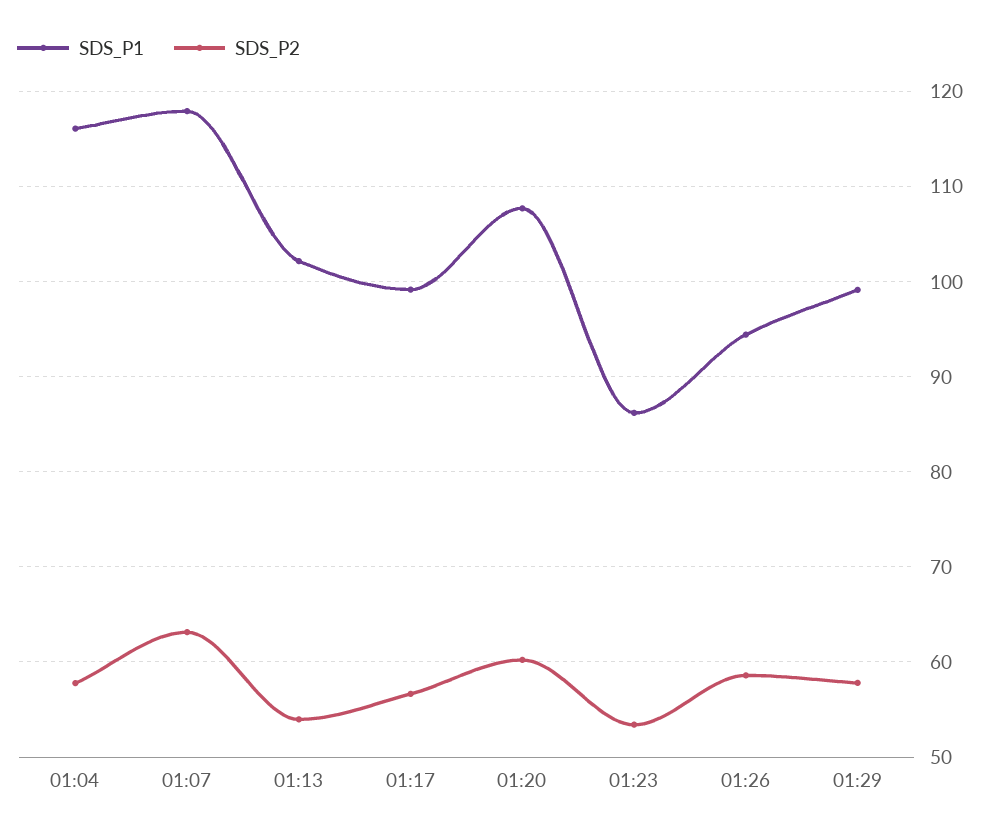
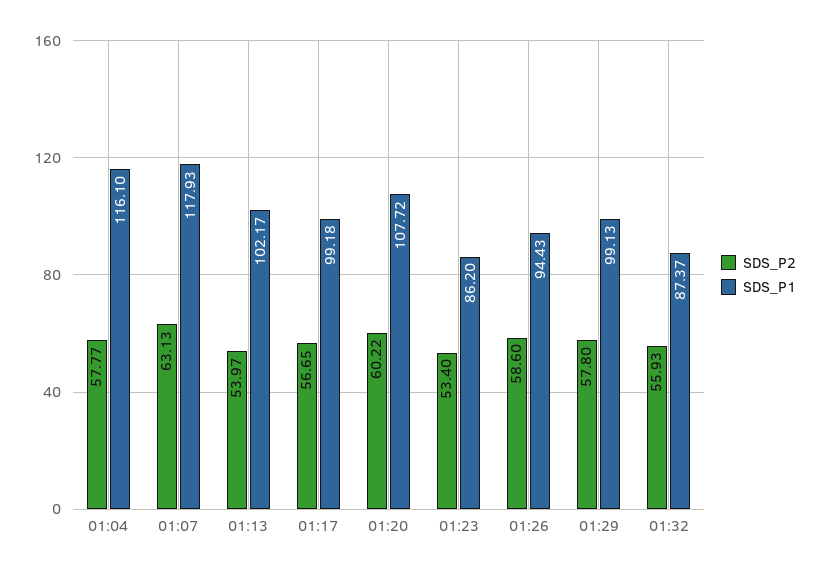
SDS_P2, 01:32: none -> 55.93
SDS_P1, 01:32: none -> 87.37

